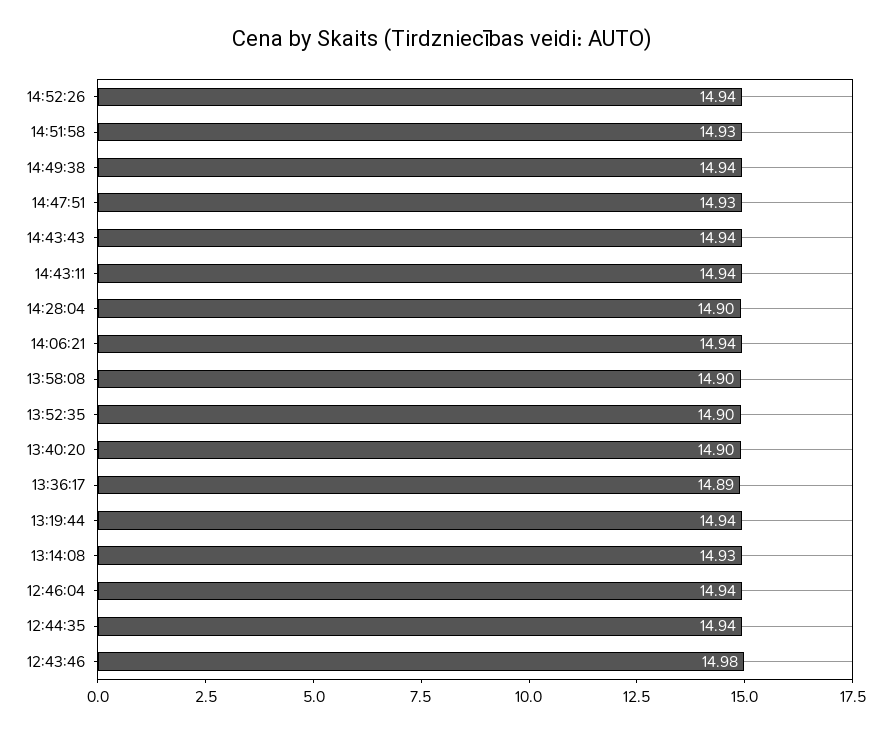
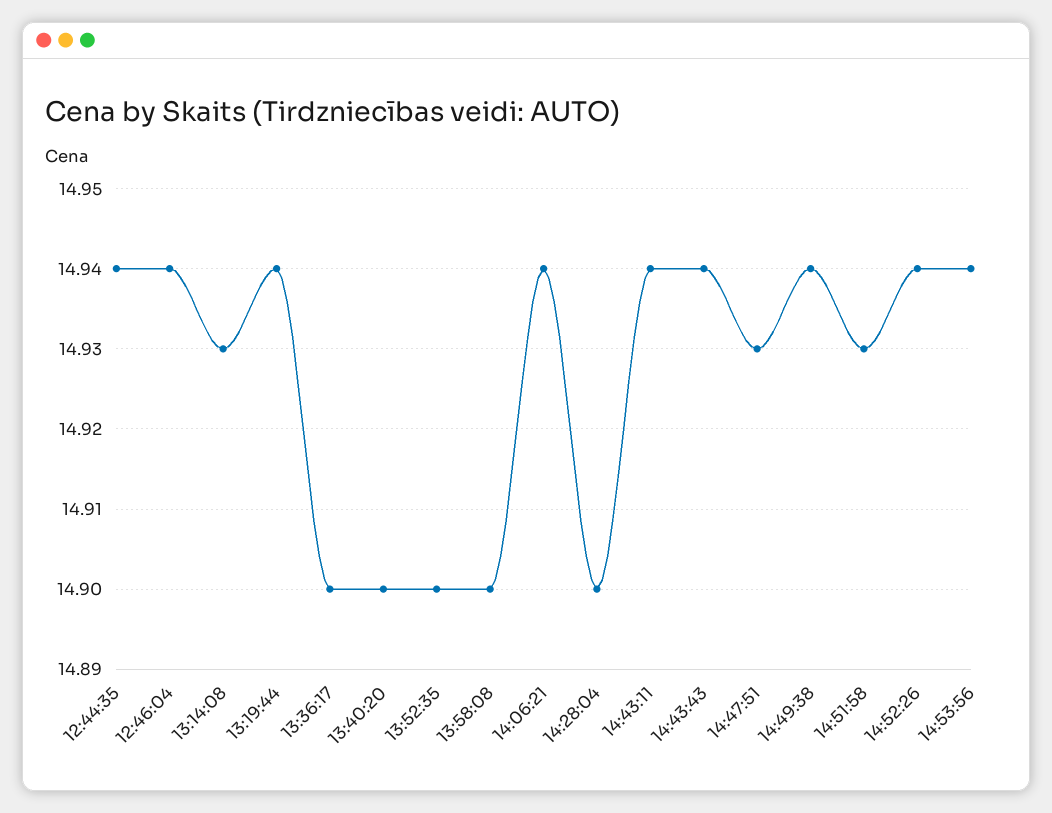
13:36:17: 14.89 -> 14.9
12:43:46: 14.98 -> none
14:53:56: none -> 14.94

